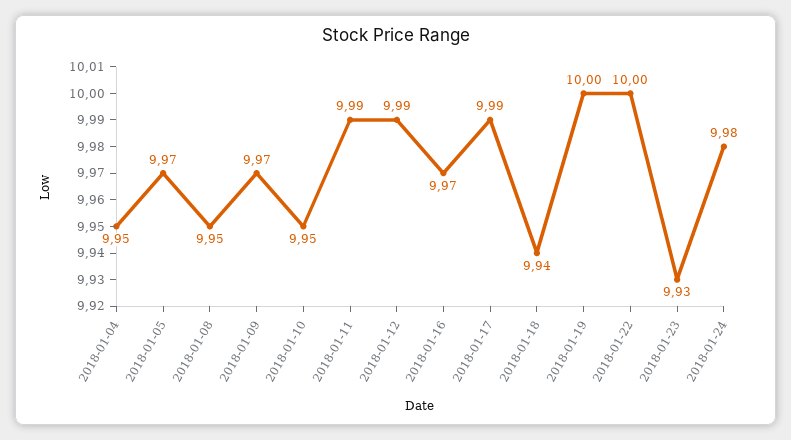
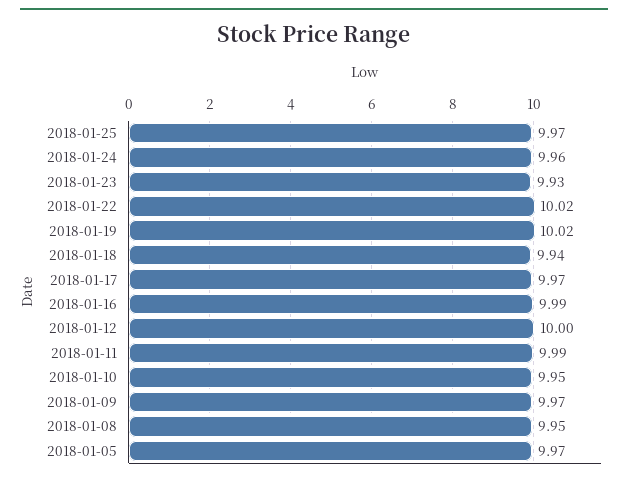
2018-01-04: 9.95 -> none
2018-01-12: 9.99 -> 10
2018-01-16: 9.97 -> 9.99
2018-01-17: 9.99 -> 9.97
2018-01-19: 10 -> 10.02
2018-01-22: 10 -> 10.02
2018-01-24: 9.98 -> 9.96
2018-01-25: none -> 9.97

